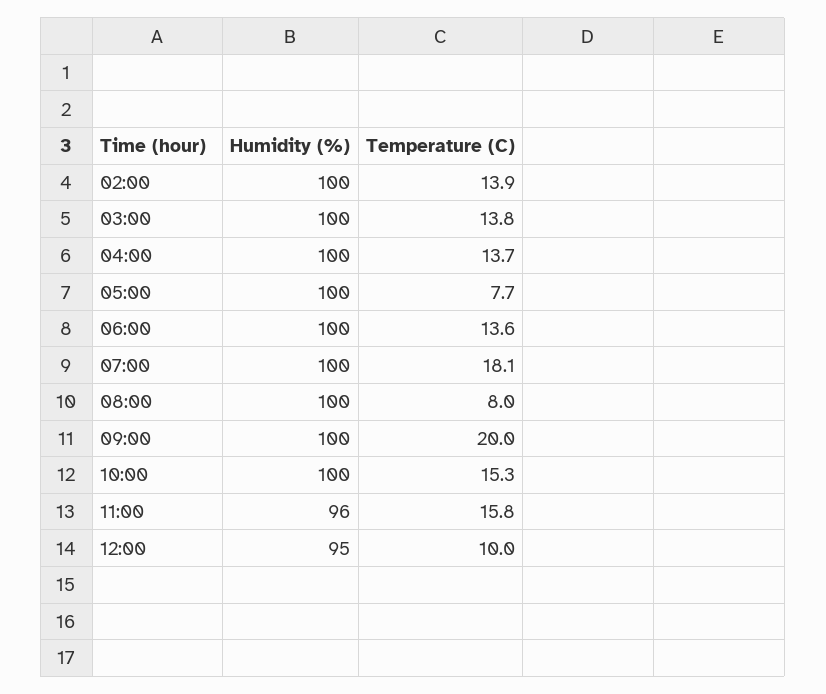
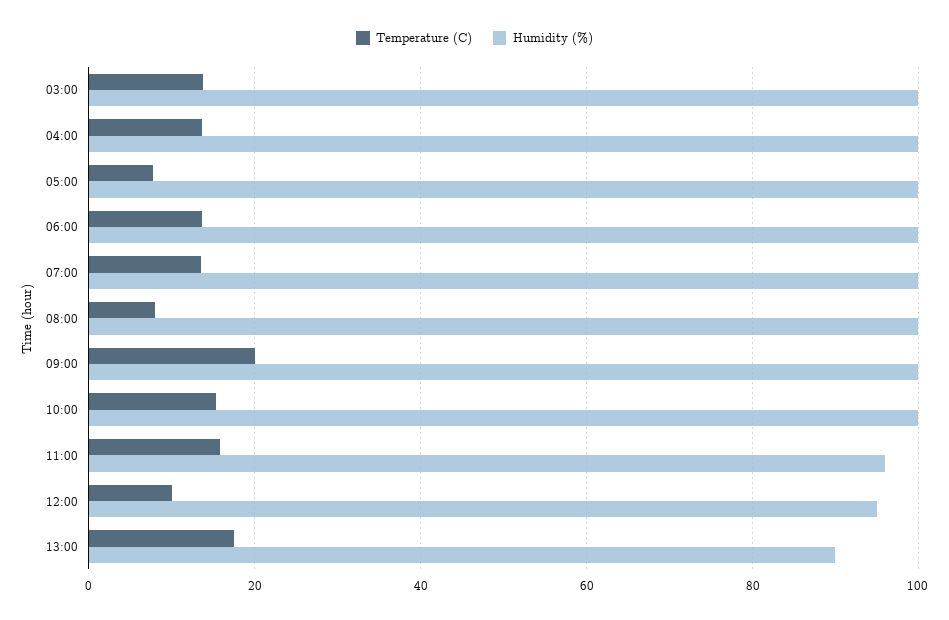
Humidity (%), 02:00: 100 -> none
Temperature (C), 02:00: 13.9 -> none
Temperature (C), 07:00: 18.1 -> 14
Temperature (C), 13:00: none -> 18
Humidity (%), 13:00: none -> 90

